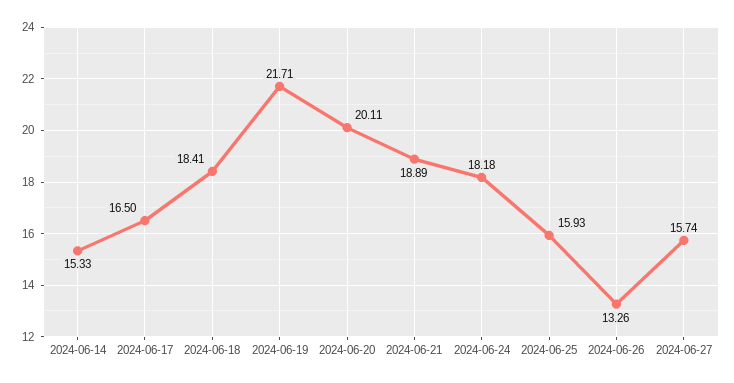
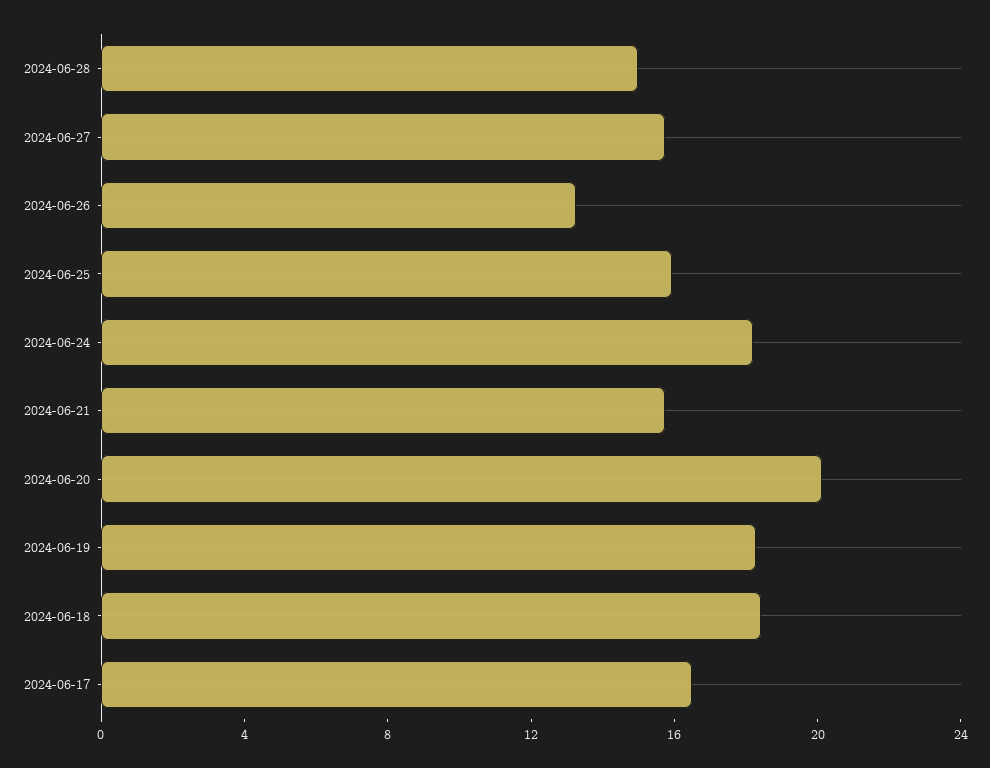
2024-06-14: 15.33 -> none
2024-06-19: 21.71 -> 18
2024-06-21: 18.89 -> 16
2024-06-28: none -> 15

